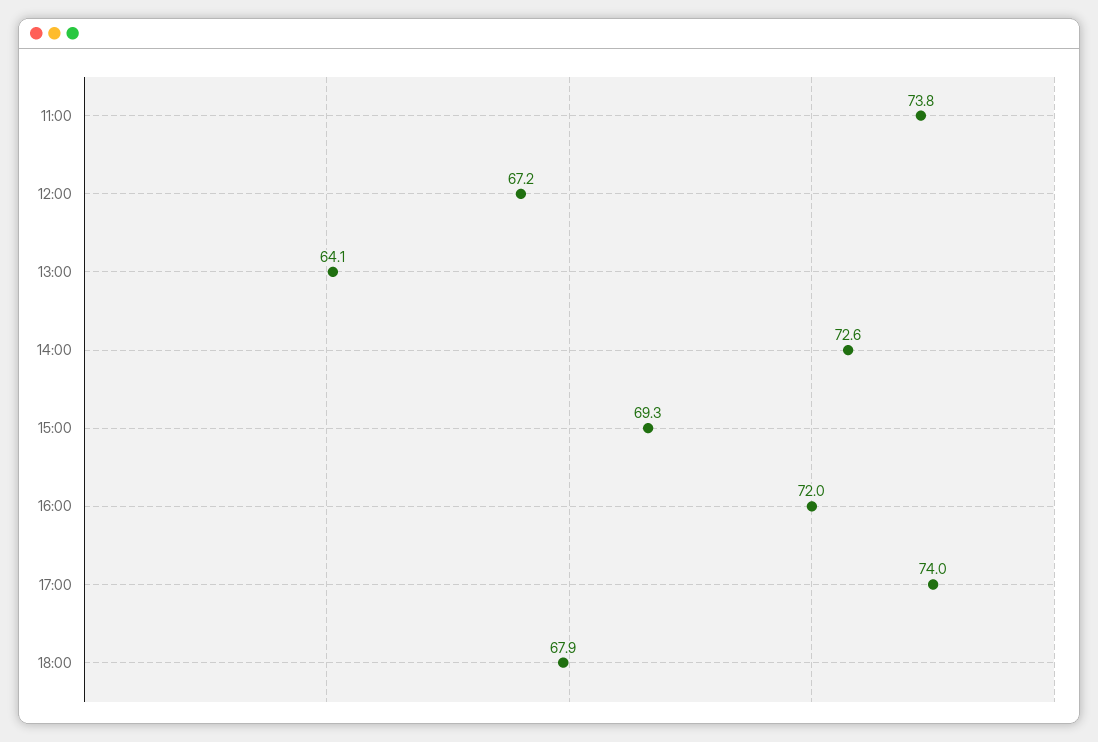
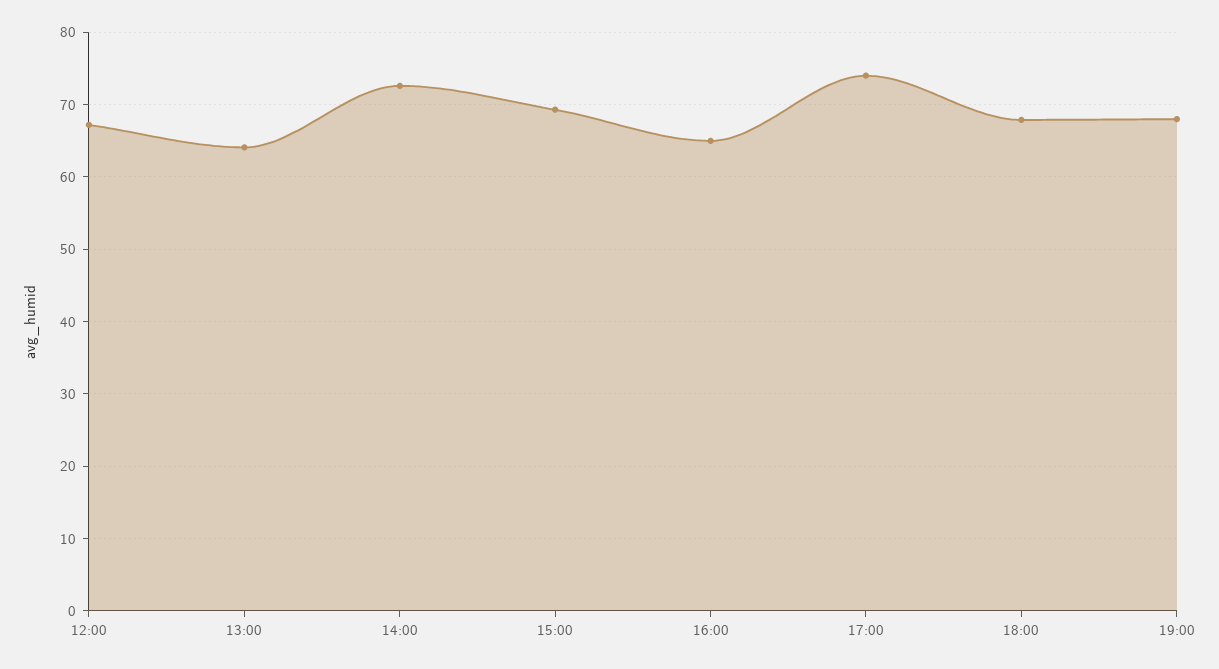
11:00: 73.8 -> none
16:00: 72 -> 65
19:00: none -> 68

